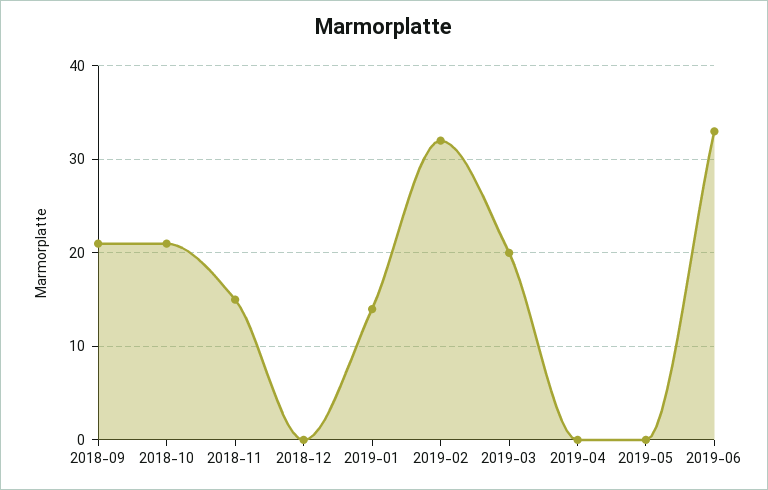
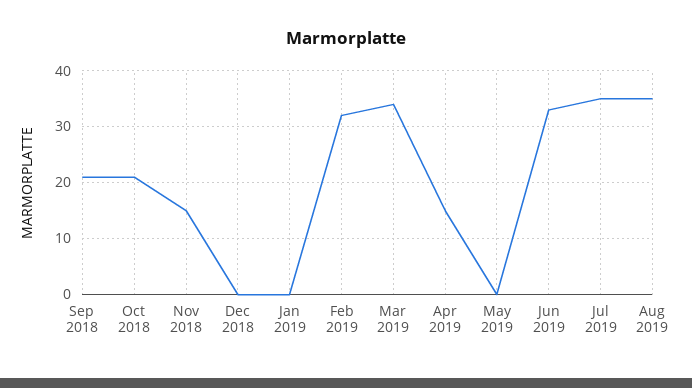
2019-01: 14 -> 0
2019-03: 20 -> 35
2019-04: 0 -> 15
Jul 2019: none -> 35
Aug 2019: none -> 35

